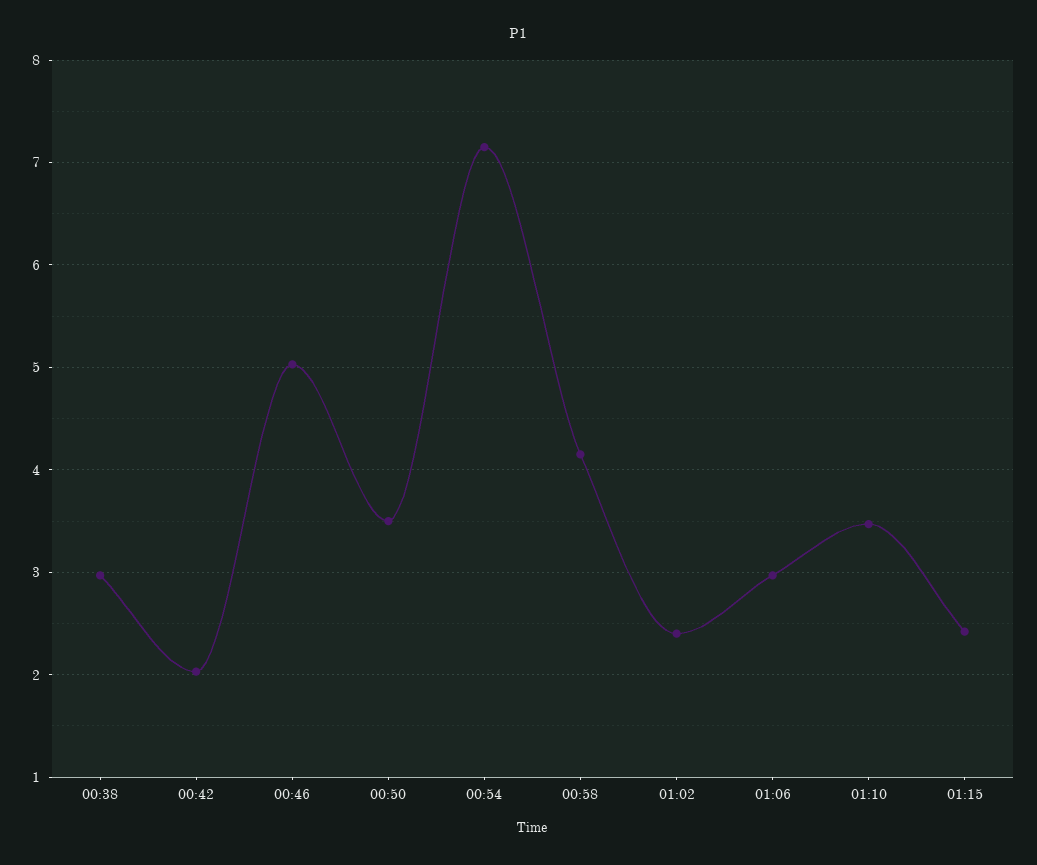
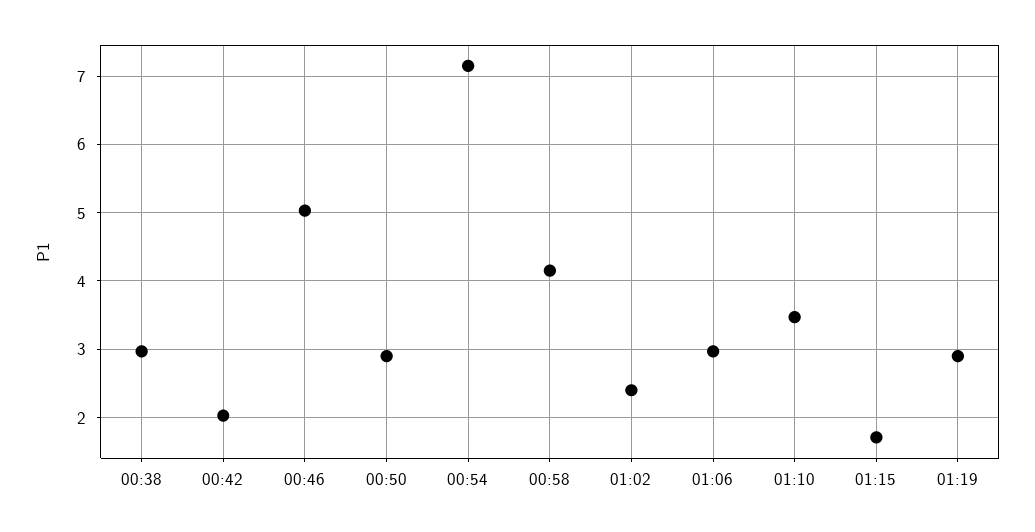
00:50: 3.5 -> 2.9
01:15: 2.4 -> 1.7
01:19: none -> 2.9

